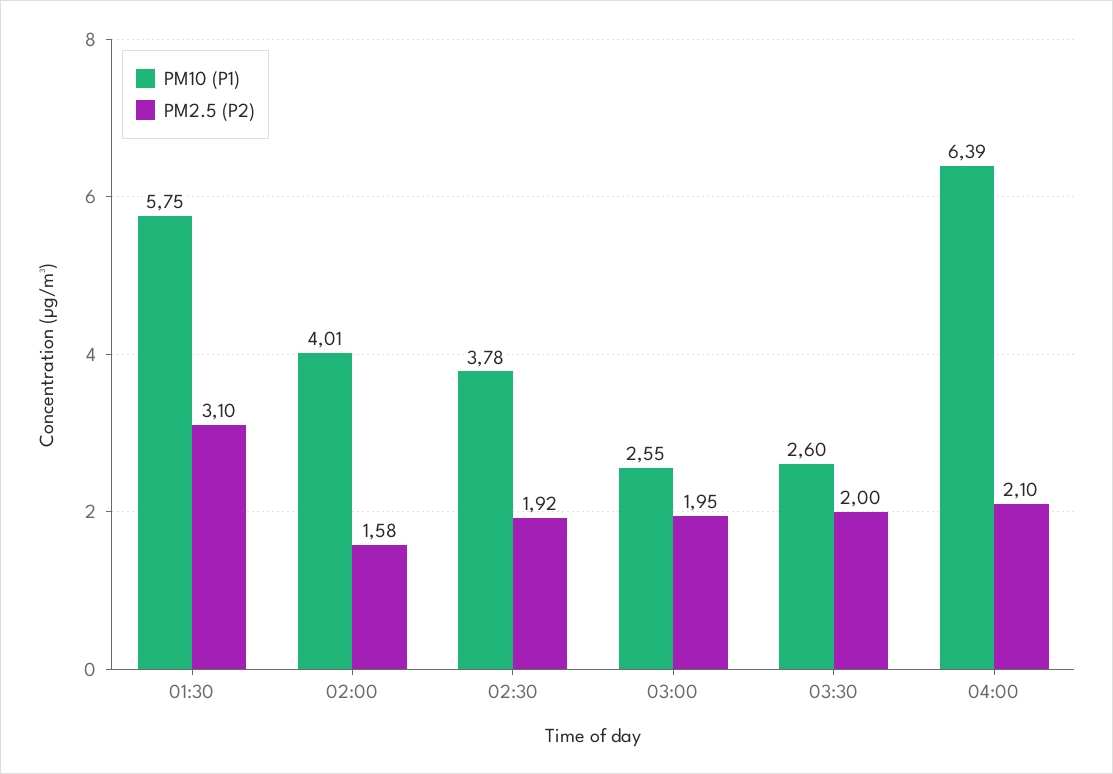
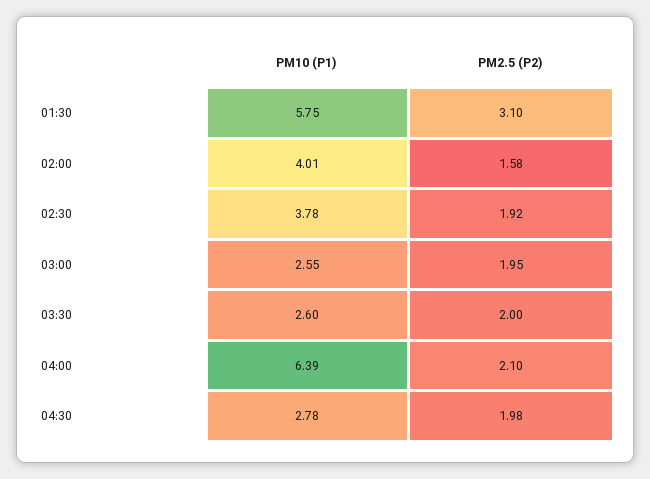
PM10 (P1), 04:30: none -> 2.78
PM2.5 (P2), 04:30: none -> 1.98

